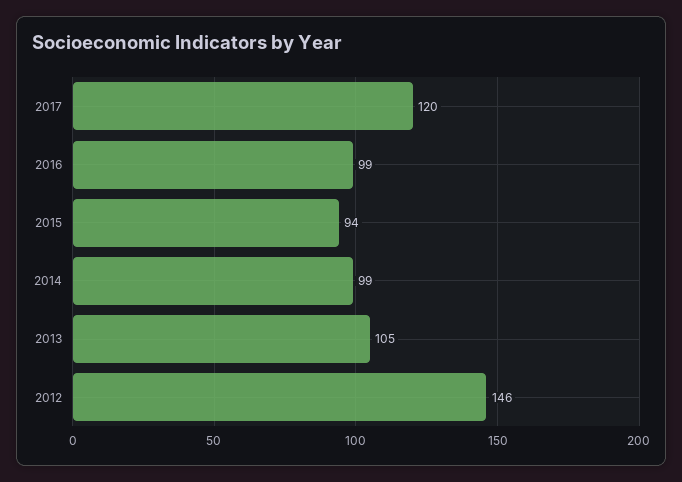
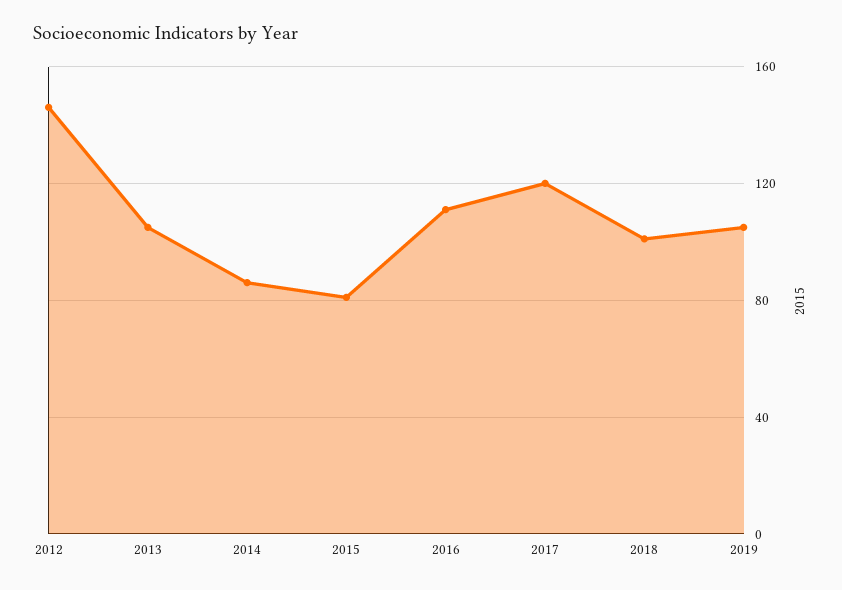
2016: 99 -> 110
2015: 94 -> 80
2014: 99 -> 85
2018: none -> 100
2019: none -> 105

